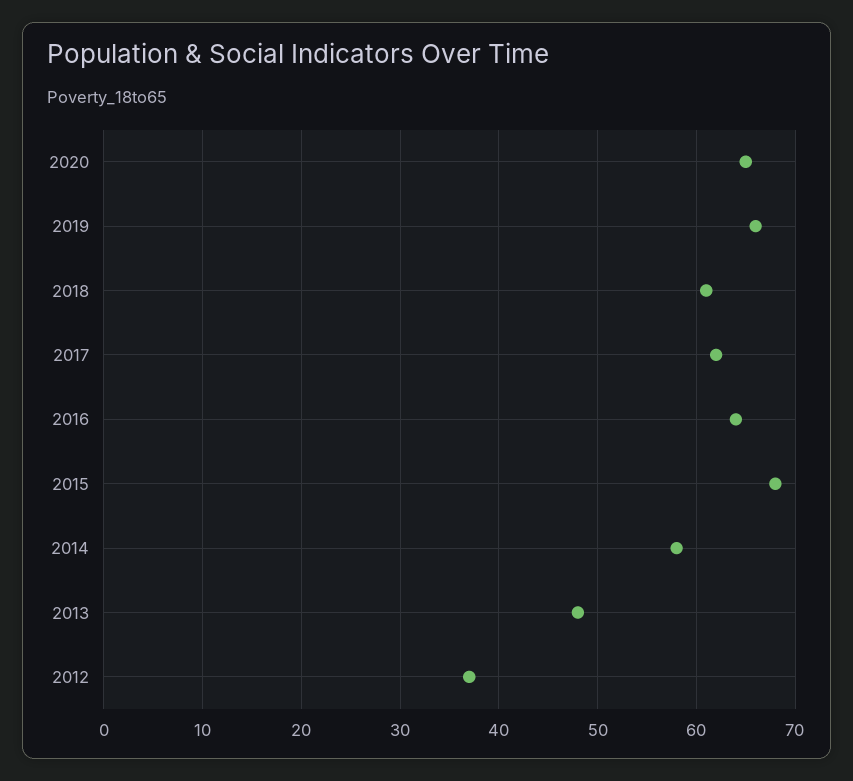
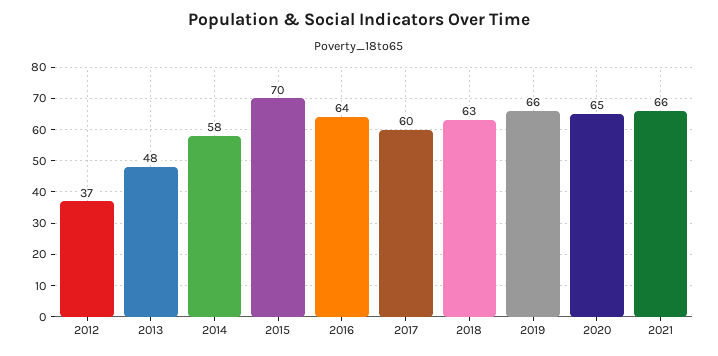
2018: 61 -> 63
2017: 62 -> 60
2015: 68 -> 70
2021: none -> 66

